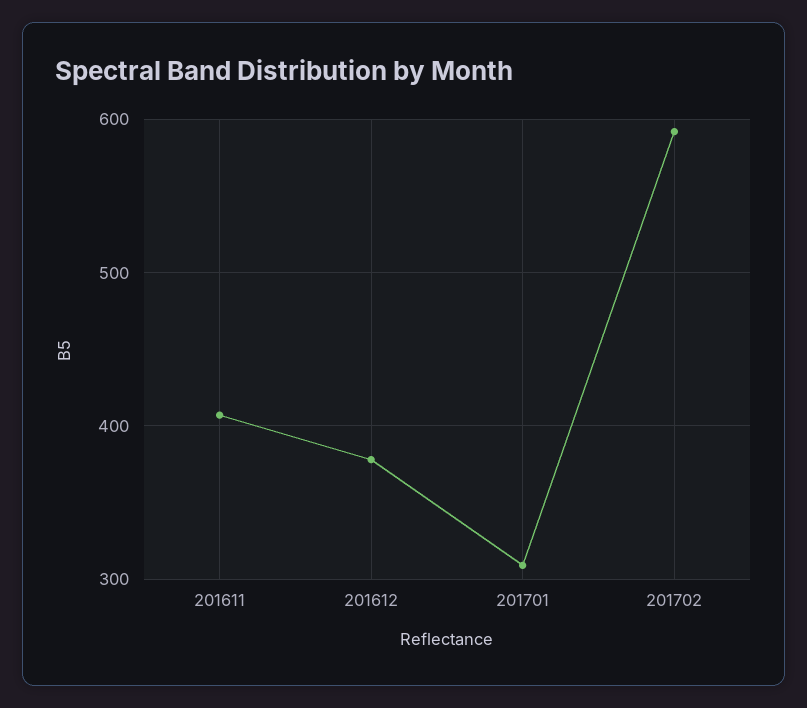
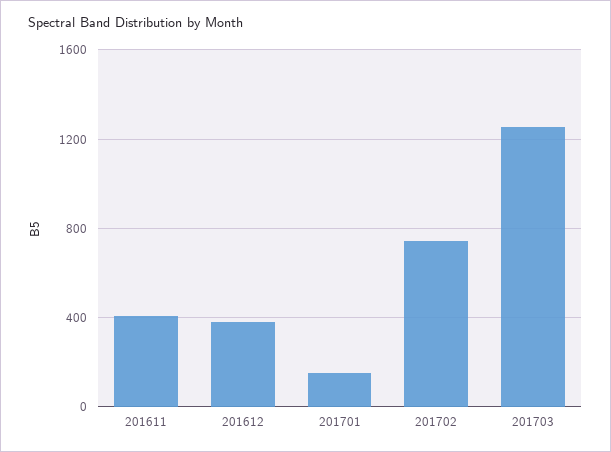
201701: 310 -> 150
201702: 590 -> 750
201703: none -> 1250

